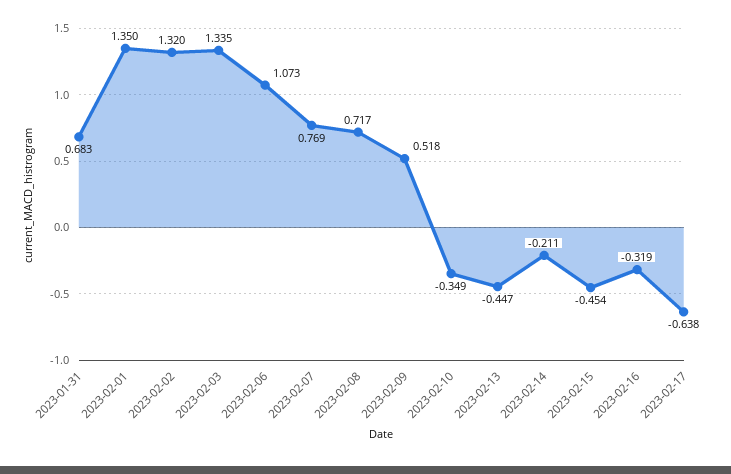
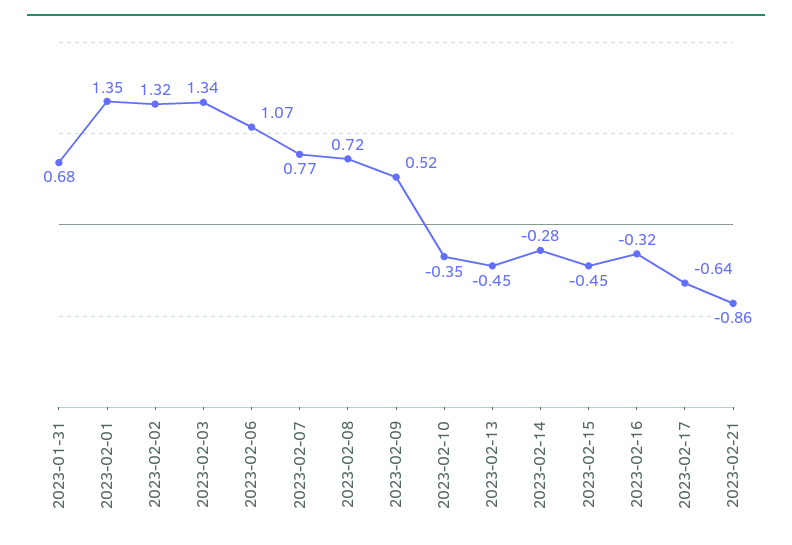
2023-02-14: -0.211 -> -0.28
2023-02-21: none -> -0.86

